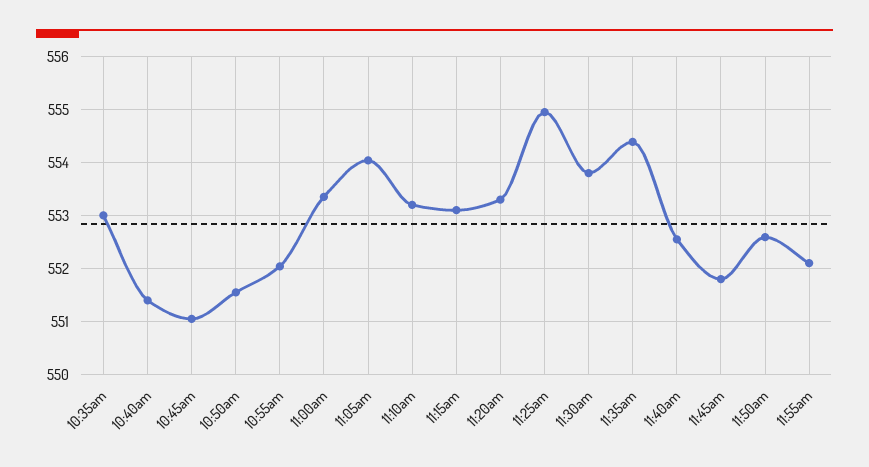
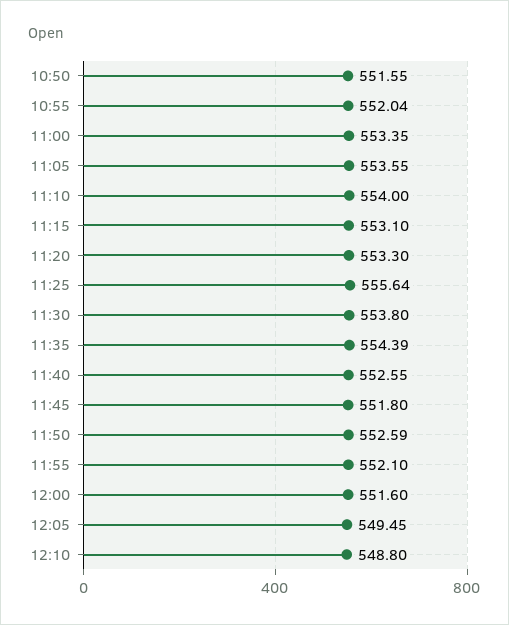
10:35am: 553 -> none
10:40am: 551.4 -> none
10:45am: 551 -> none
11:05am: 554 -> 553.55
11:10am: 553.2 -> 554
11:25am: 555 -> 555.64
12:00: none -> 551.6
12:05: none -> 549.45
12:10: none -> 548.8

